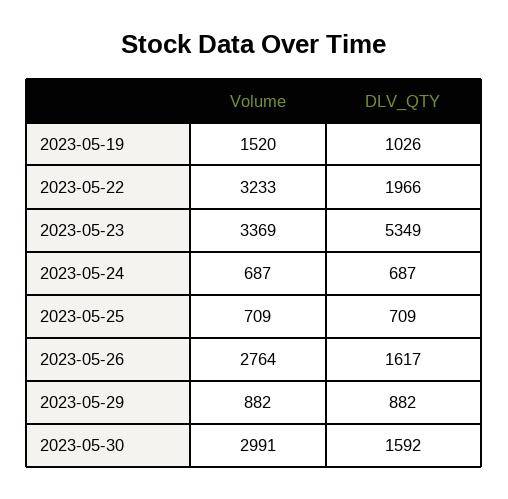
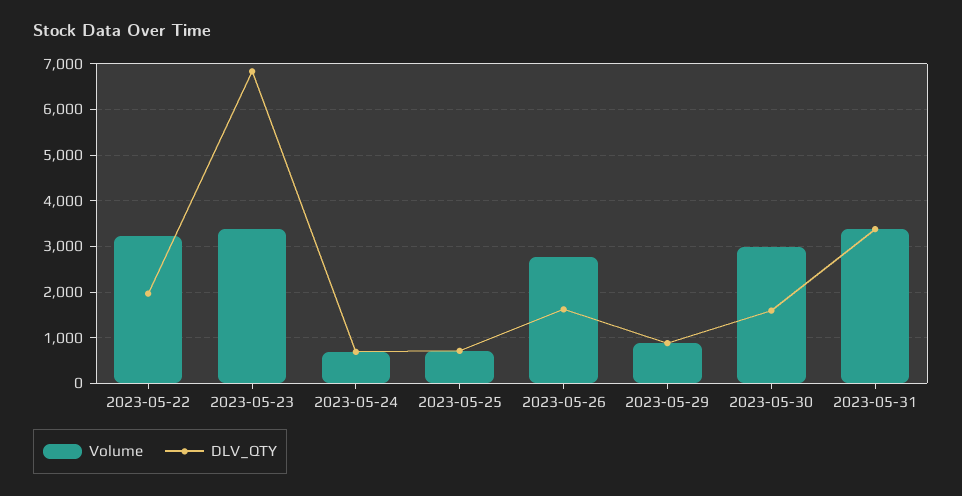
Volume, 2023-05-19: 1520 -> none
DLV_QTY, 2023-05-19: 1026 -> none
DLV_QTY, 2023-05-23: 5349 -> 6800
Volume, 2023-05-31: none -> 3400
DLV_QTY, 2023-05-31: none -> 3400

